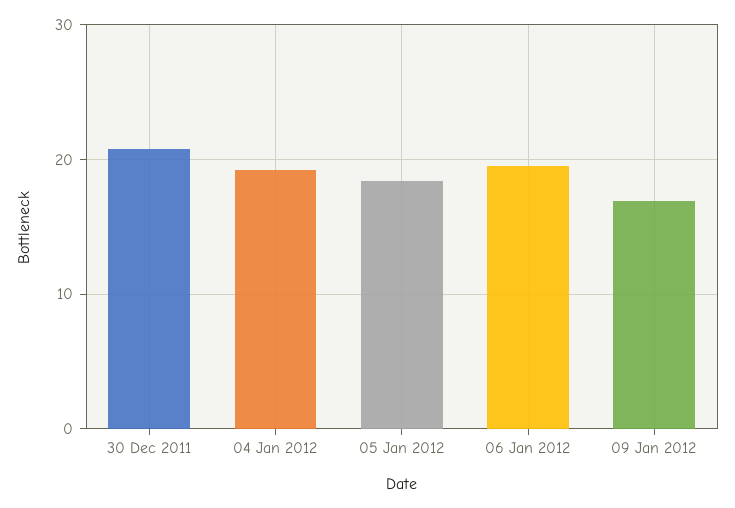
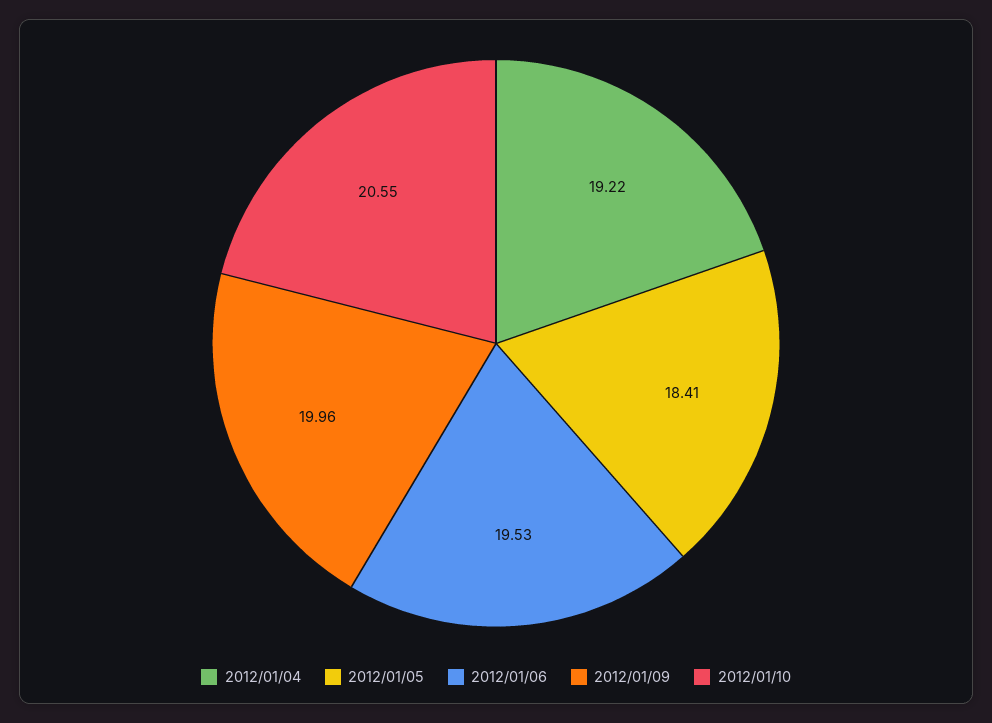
30 Dec 2011: 21 -> none
09 Jan 2012: 17 -> 19.96
2012/01/10: none -> 20.55

